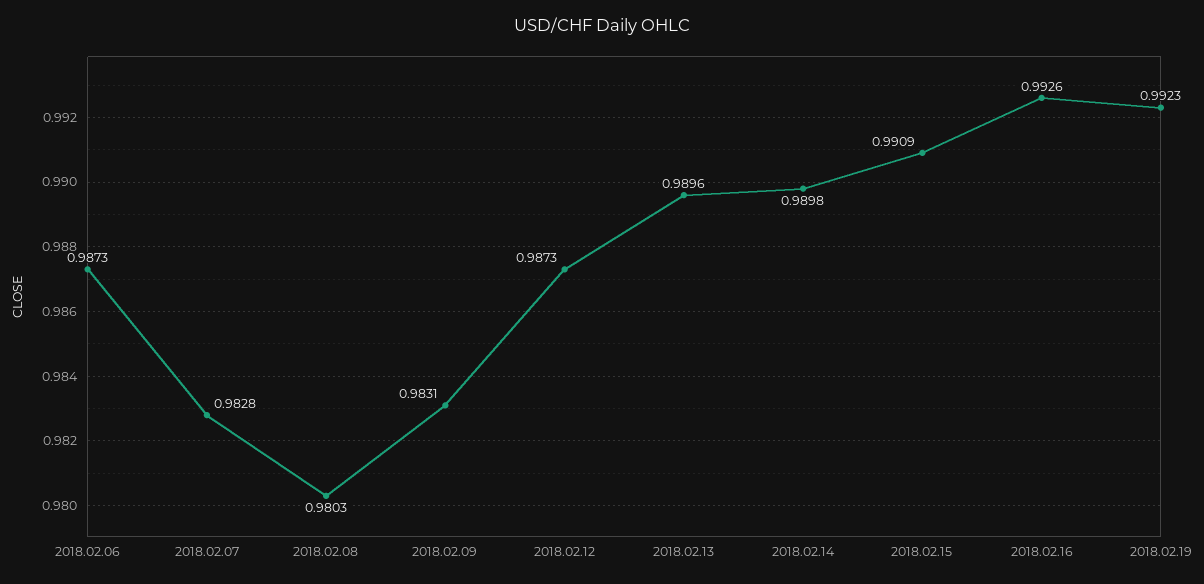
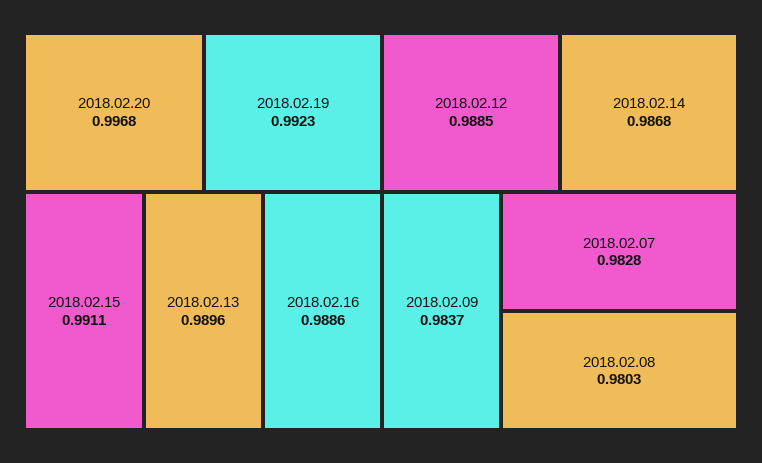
2018.02.06: 0.9873 -> none
2018.02.09: 0.9831 -> 0.9837
2018.02.12: 0.9873 -> 0.9885
2018.02.14: 0.9898 -> 0.9868
2018.02.15: 0.9909 -> 0.9911
2018.02.16: 0.9926 -> 0.9886
2018.02.20: none -> 0.9968

